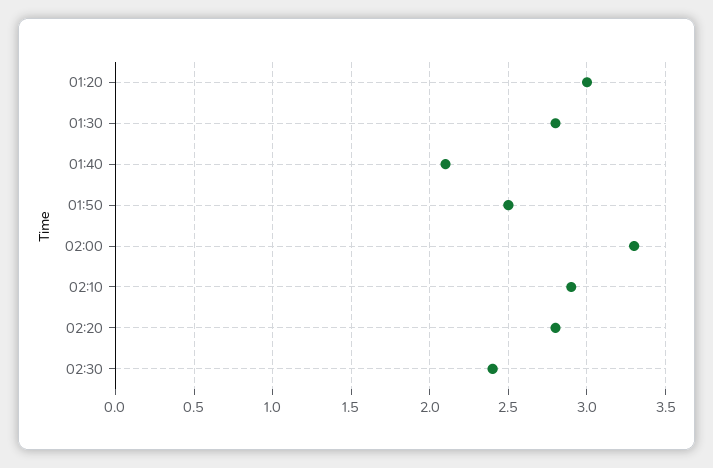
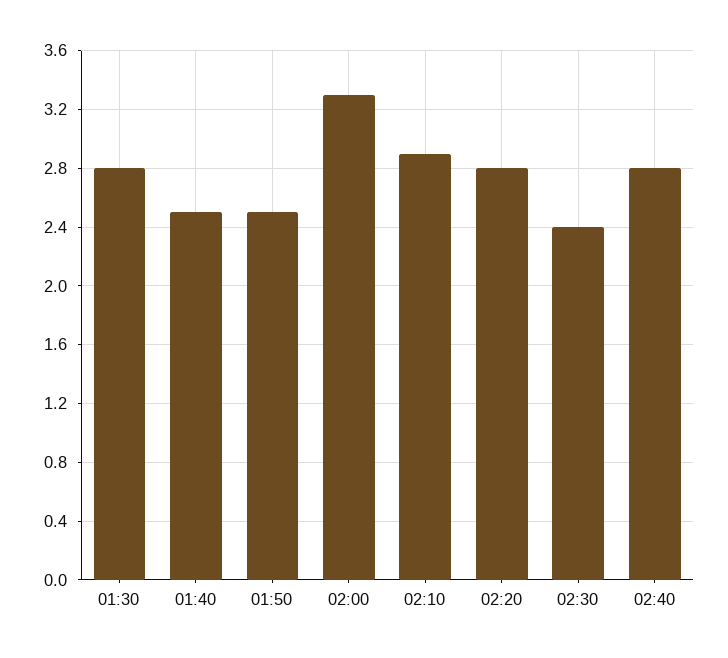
01:20: 3 -> none
01:40: 2.1 -> 2.5
02:40: none -> 2.8

